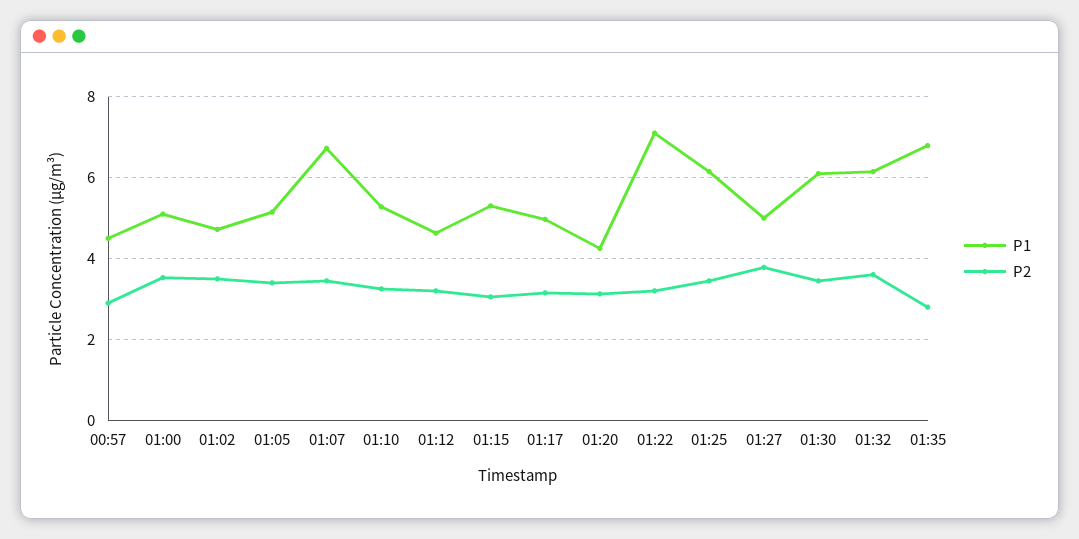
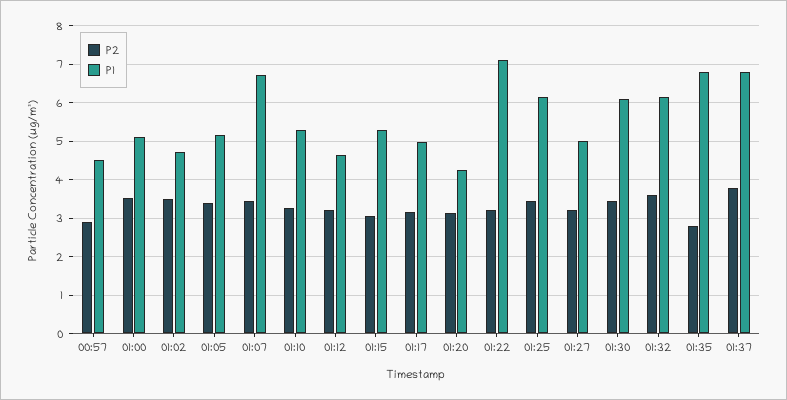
P2, 01:27: 3.8 -> 3.2
P2, 01:37: none -> 3.8
P1, 01:37: none -> 6.8

